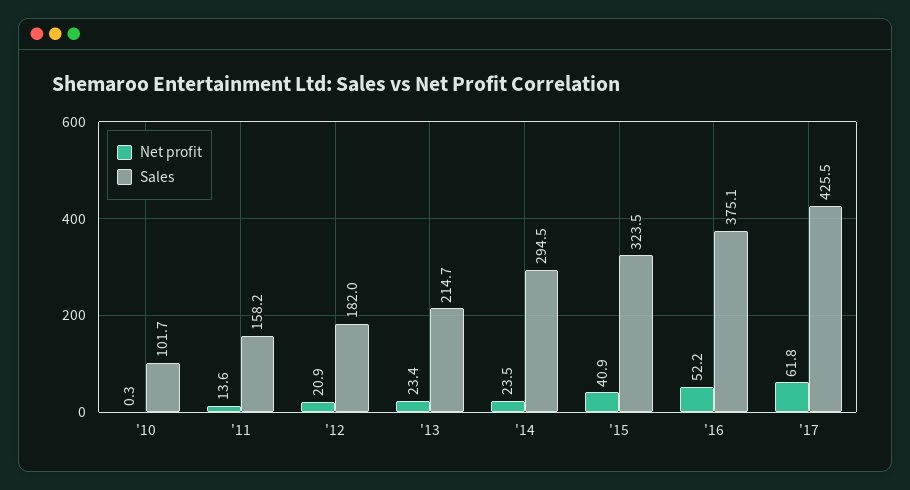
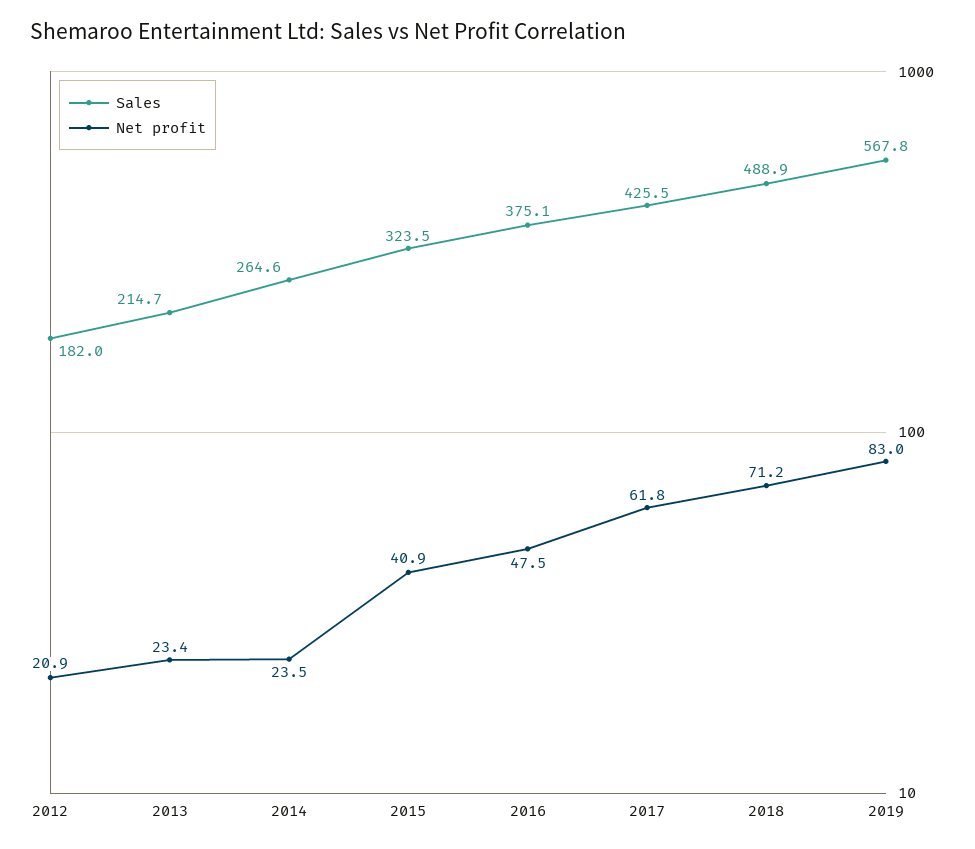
Net profit, '10: 0.3 -> none
Sales, '10: 101.7 -> none
Net profit, '11: 13.6 -> none
Sales, '11: 158.2 -> none
Sales, '14: 294.5 -> 264.6
Net profit, '16: 52.2 -> 47.5
Sales, 2018: none -> 488.9
Net profit, 2018: none -> 71.2
Sales, 2019: none -> 567.8
Net profit, 2019: none -> 83

